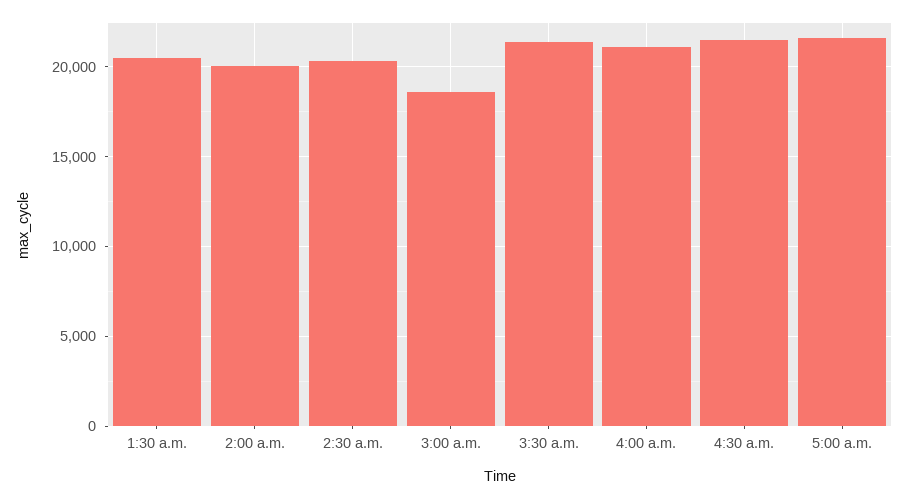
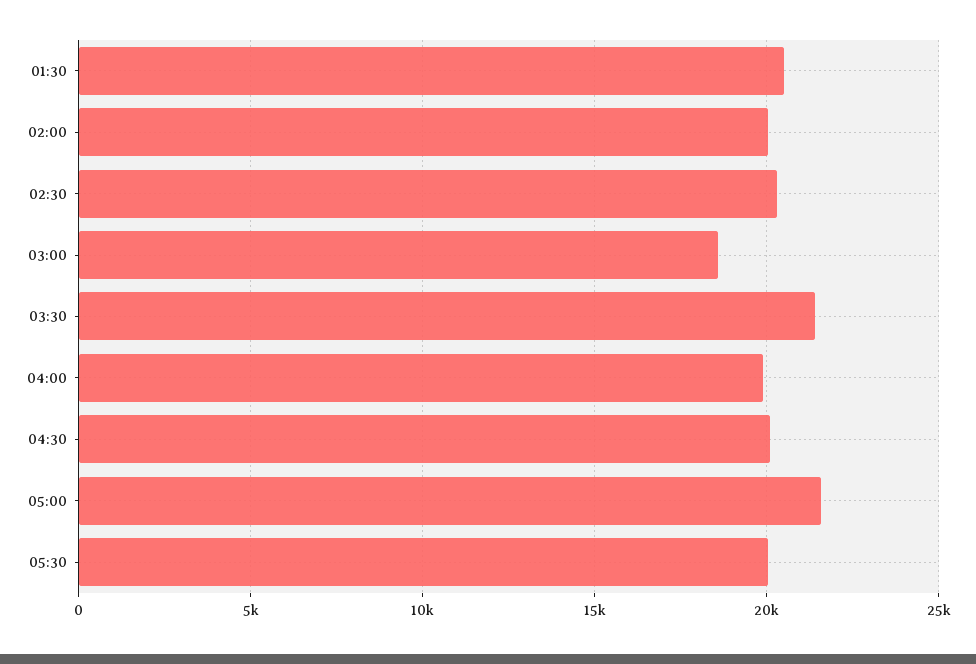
4:00 a.m.: 21000 -> 20000
4:30 a.m.: 21500 -> 20000
05:30: none -> 20000

